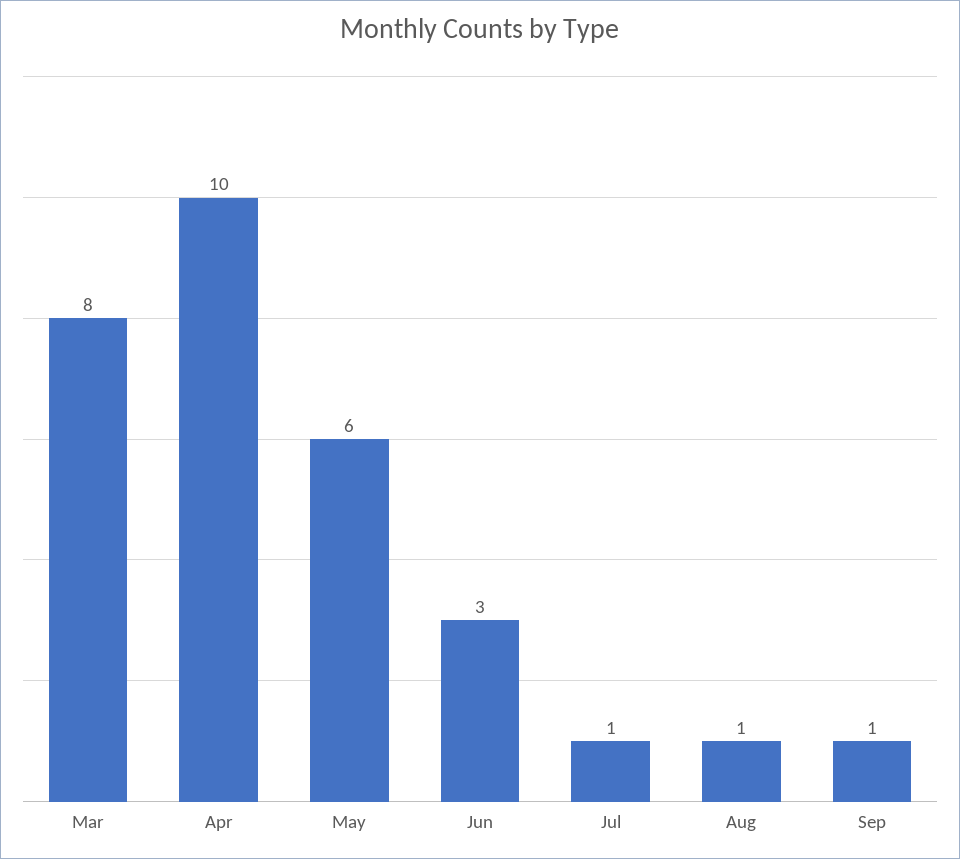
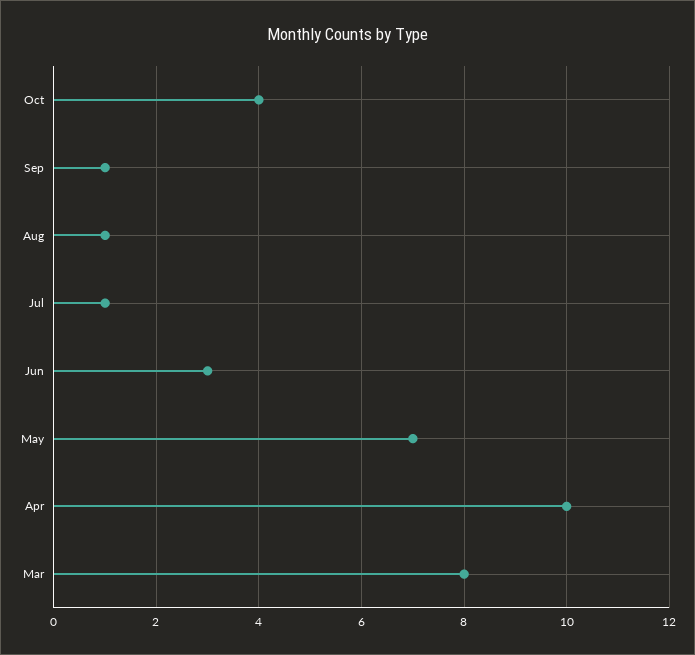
May: 6 -> 7
Oct: none -> 4

